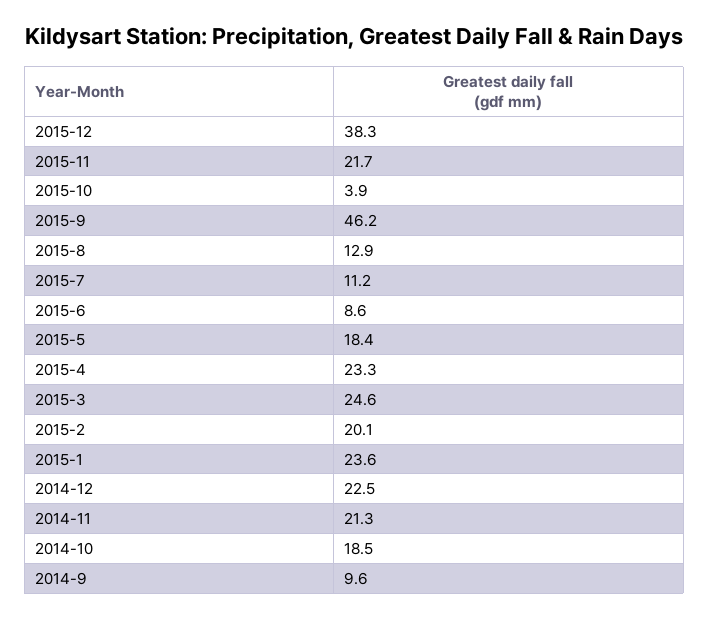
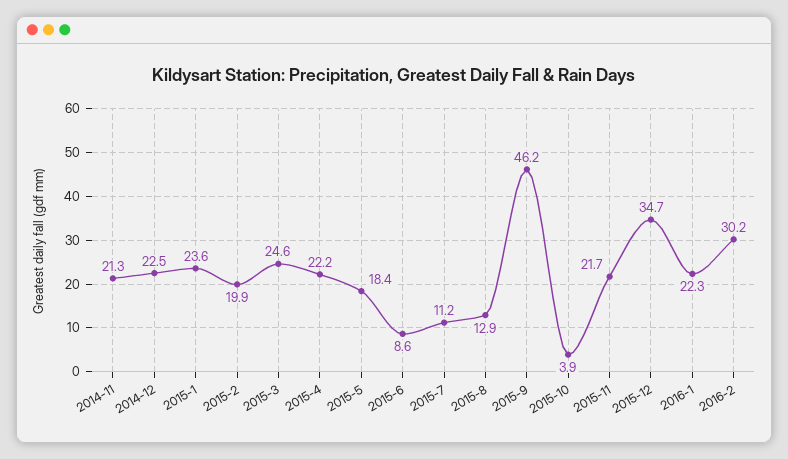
2015-12: 38.3 -> 34.7
2015-4: 23.3 -> 22.2
2015-2: 20.1 -> 19.9
2014-10: 18.5 -> none
2014-9: 9.6 -> none
2016-1: none -> 22.3
2016-2: none -> 30.2

